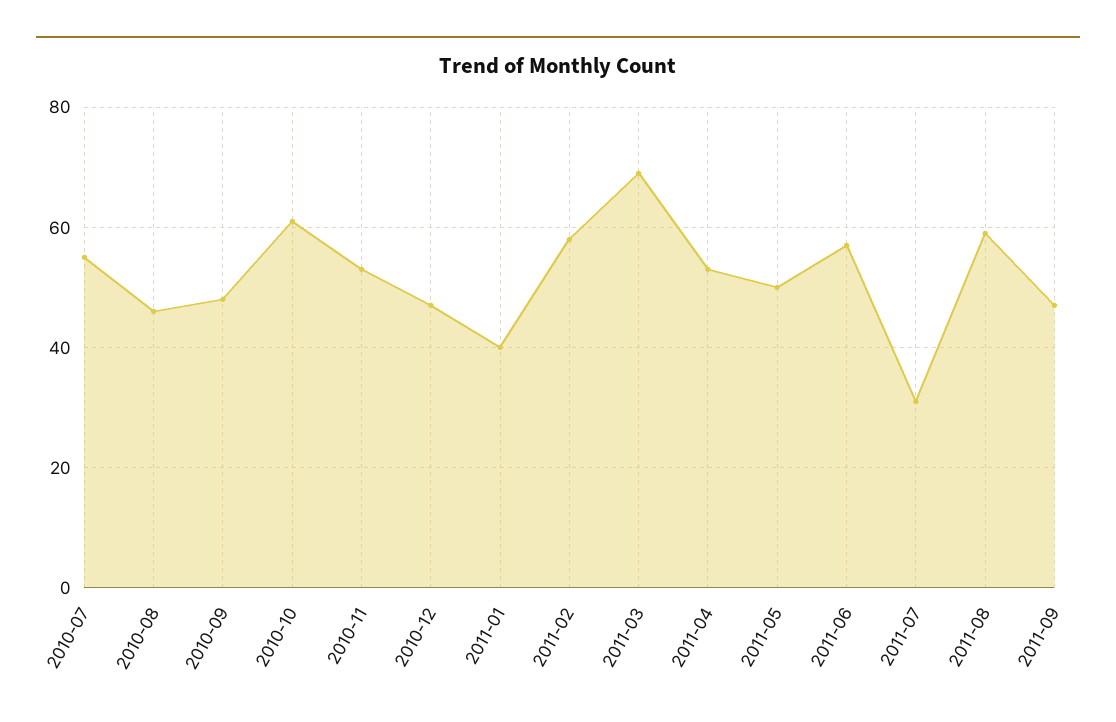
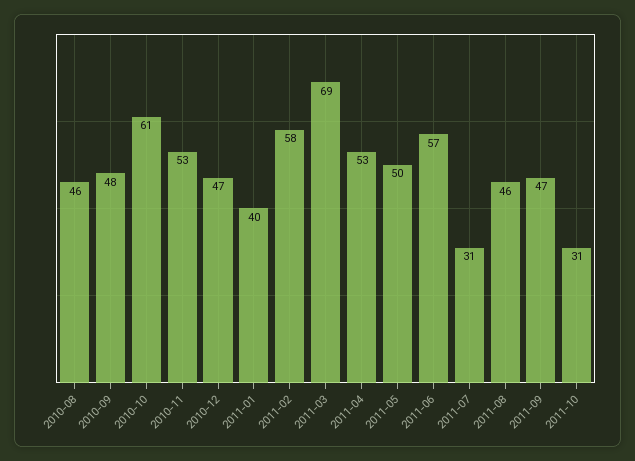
2010-07: 55 -> none
2011-08: 60 -> 46
2011-10: none -> 31

